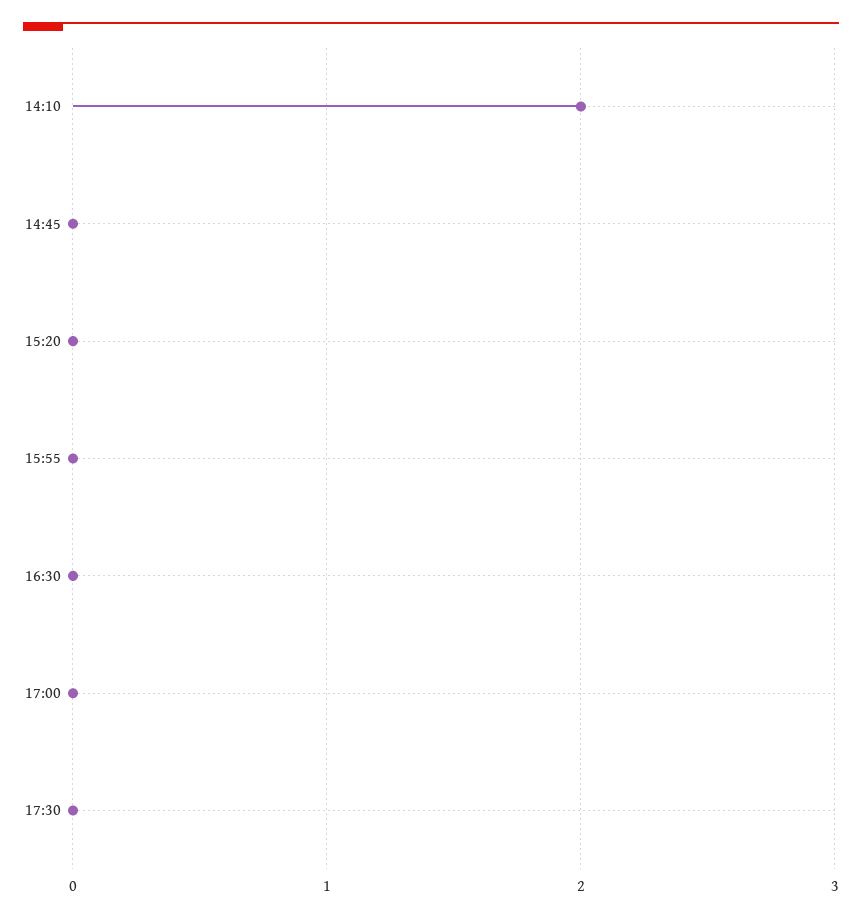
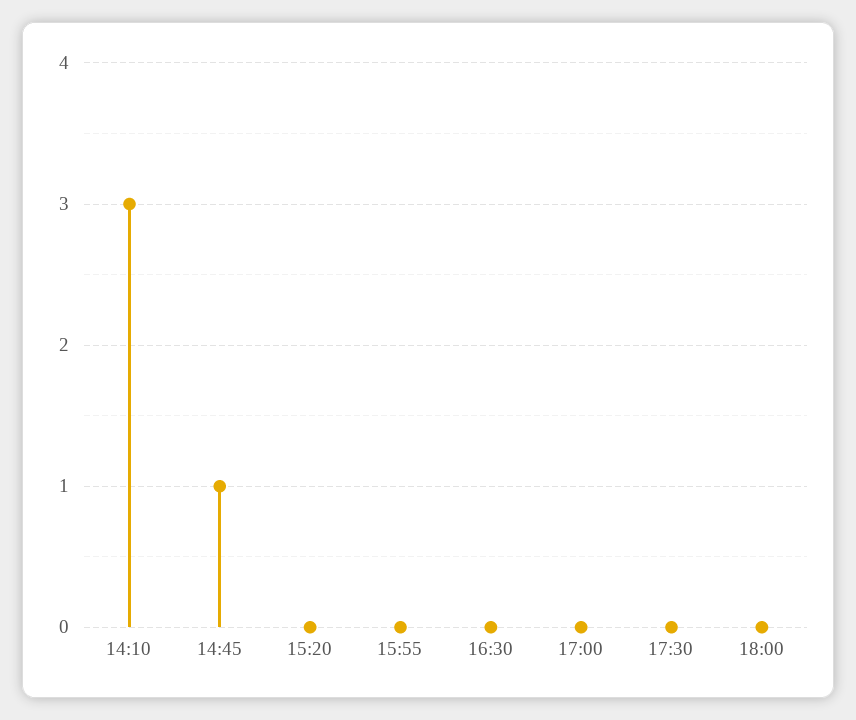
14:10: 2 -> 3
14:45: 0 -> 1
18:00: none -> 0

